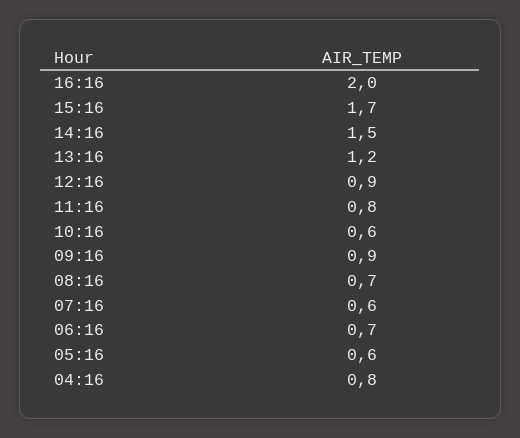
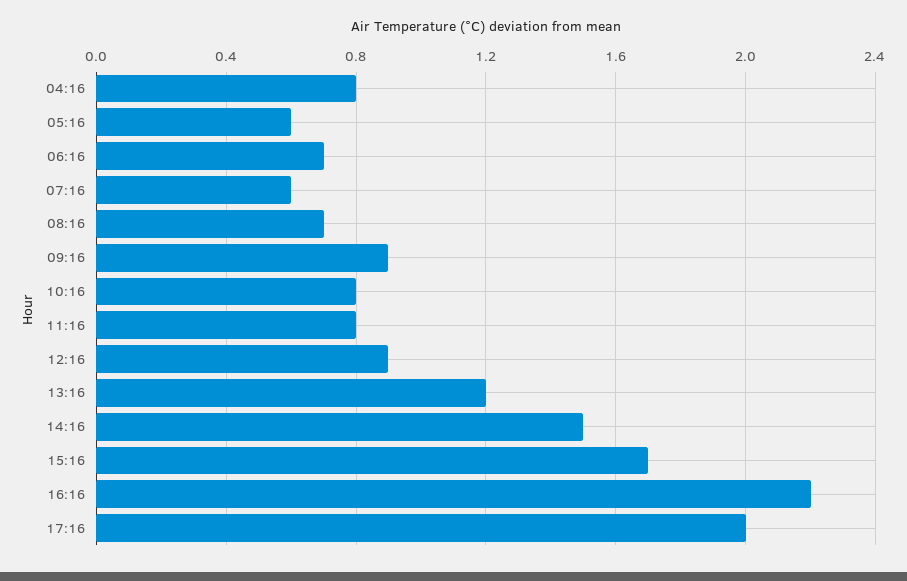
16:16: 2 -> 2.2
10:16: 0.6 -> 0.8
17:16: none -> 2

